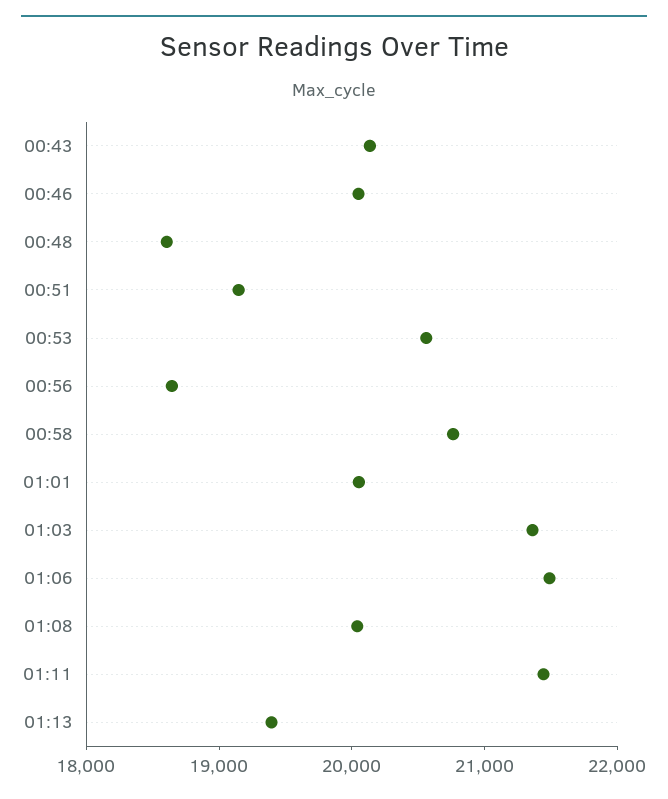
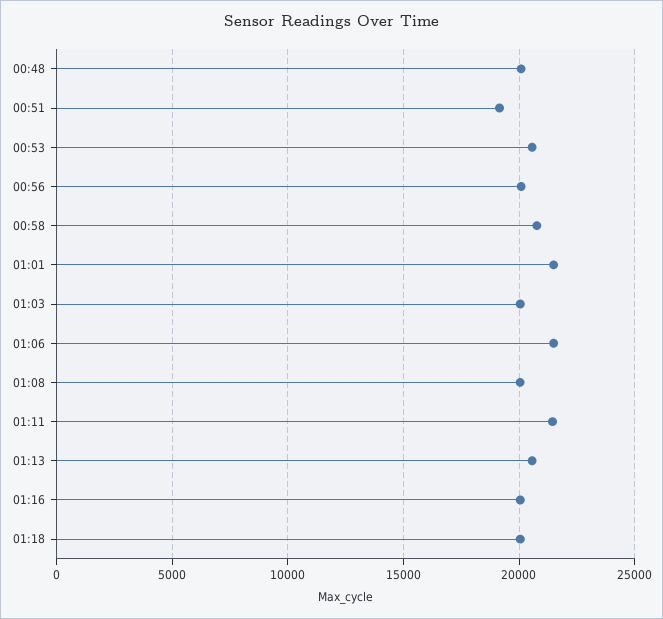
00:43: 20200 -> none
00:46: 20000 -> none
00:48: 18600 -> 20000
00:56: 18600 -> 20000
01:01: 20000 -> 21500
01:03: 21400 -> 20000
01:13: 19400 -> 20500
01:16: none -> 20000
01:18: none -> 20000

